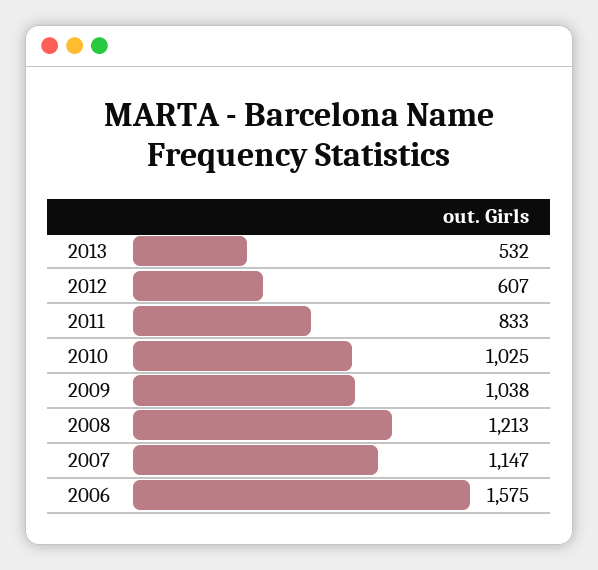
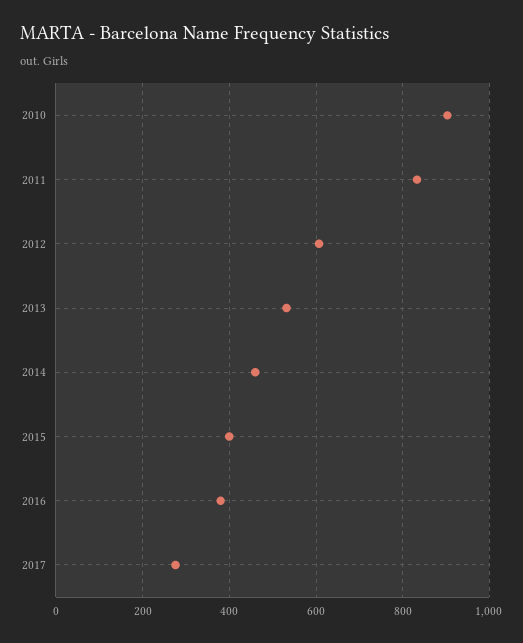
2010: 1025 -> 900
2009: 1038 -> none
2008: 1213 -> none
2007: 1147 -> none
2006: 1575 -> none
2014: none -> 460
2015: none -> 400
2016: none -> 380
2017: none -> 280

